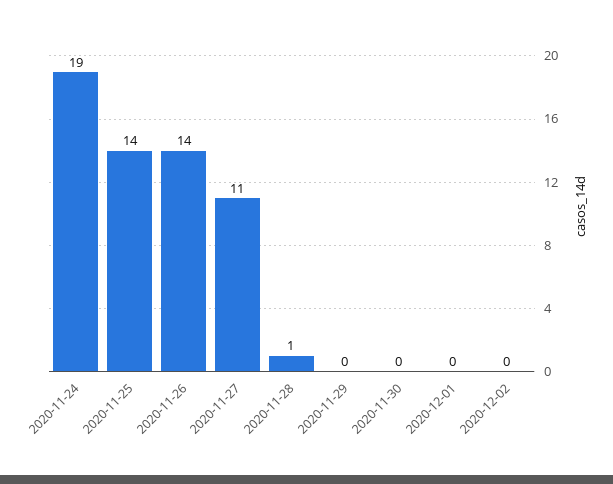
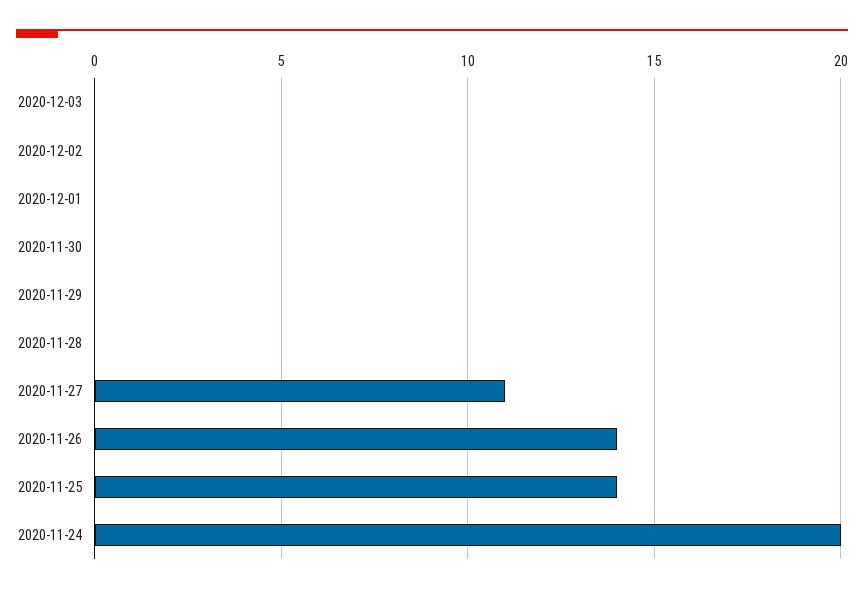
2020-11-24: 19 -> 20
2020-11-28: 1 -> 0
2020-12-03: none -> 0

